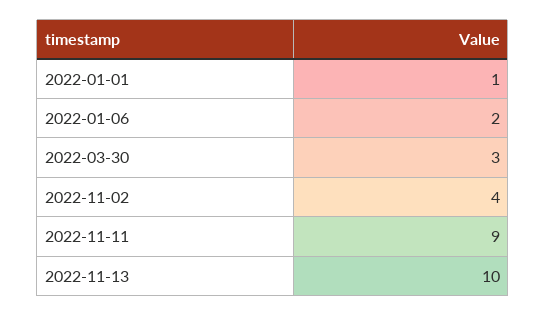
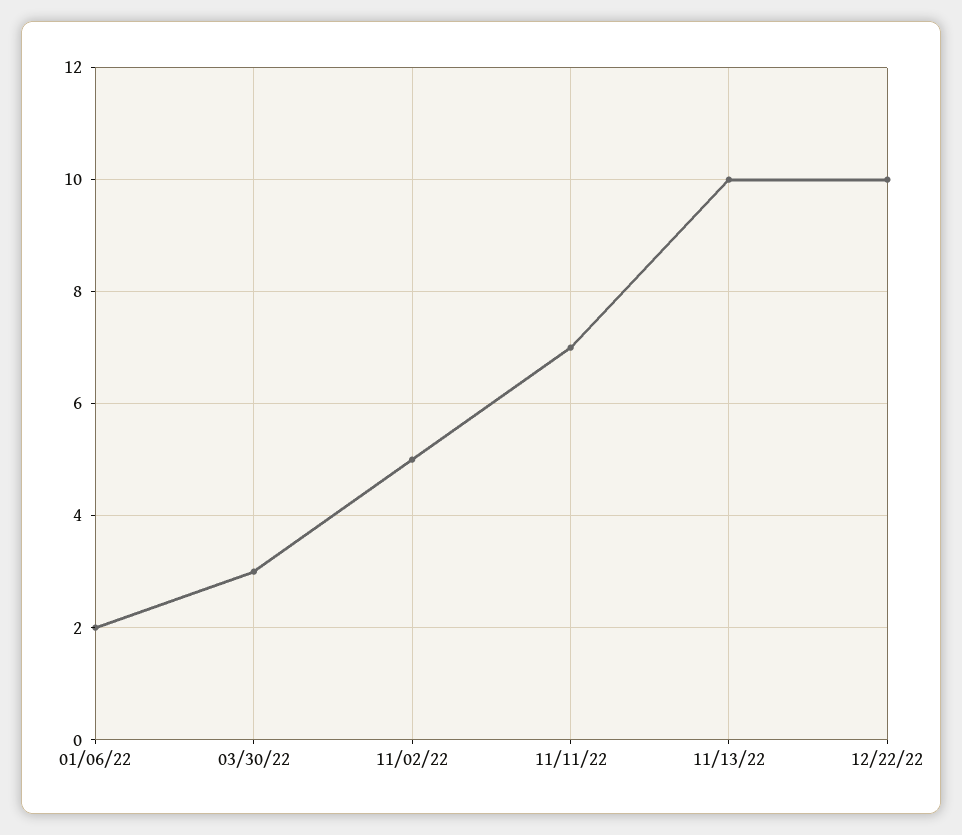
2022-01-01: 1 -> none
2022-11-02: 4 -> 5
2022-11-11: 9 -> 7
12/22/22: none -> 10

